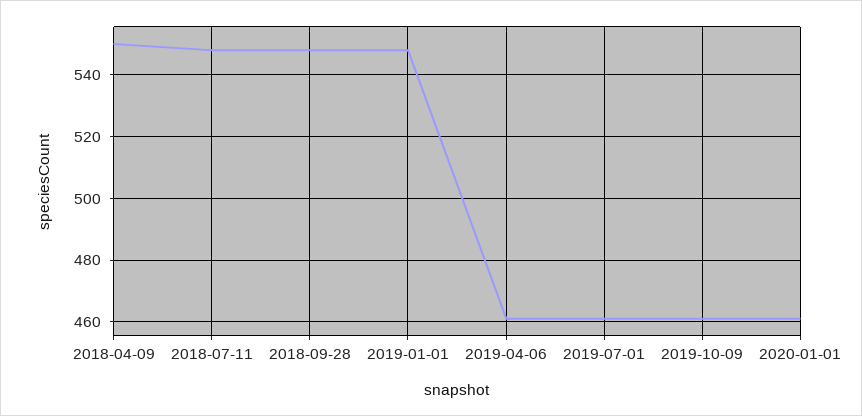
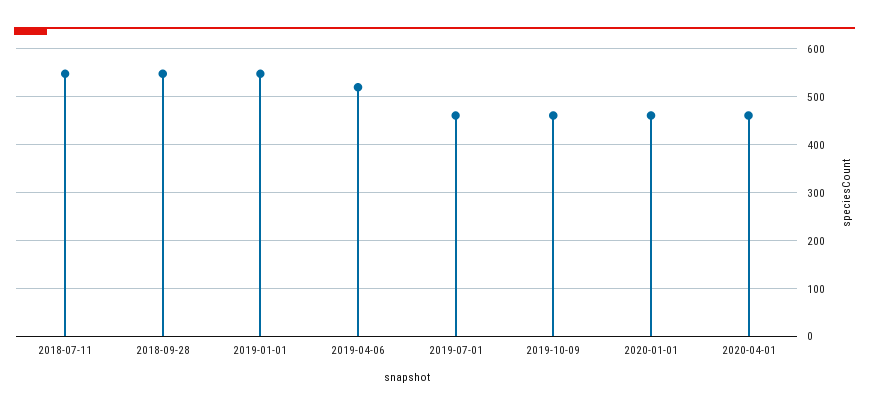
2018-04-09: 550 -> none
2019-04-06: 460 -> 520
2020-04-01: none -> 460

